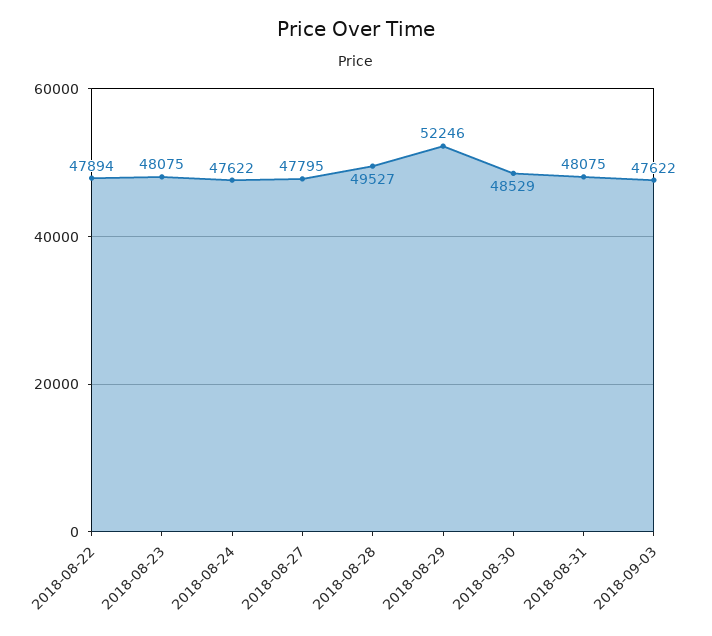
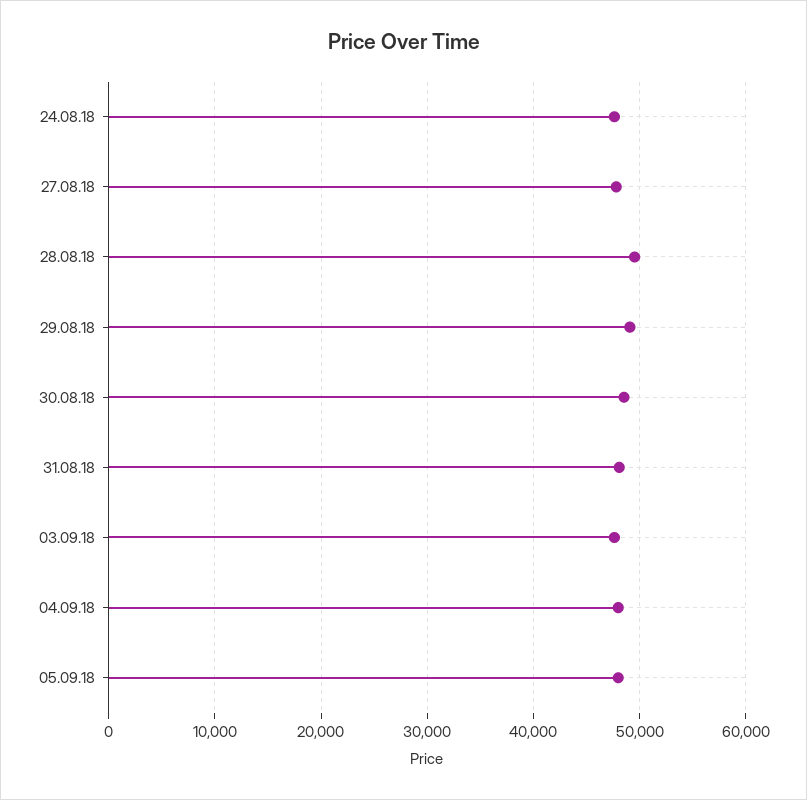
2018-08-22: 47894 -> none
2018-08-23: 48075 -> none
2018-08-29: 52246 -> 49000
04.09.18: none -> 48000
05.09.18: none -> 48000

